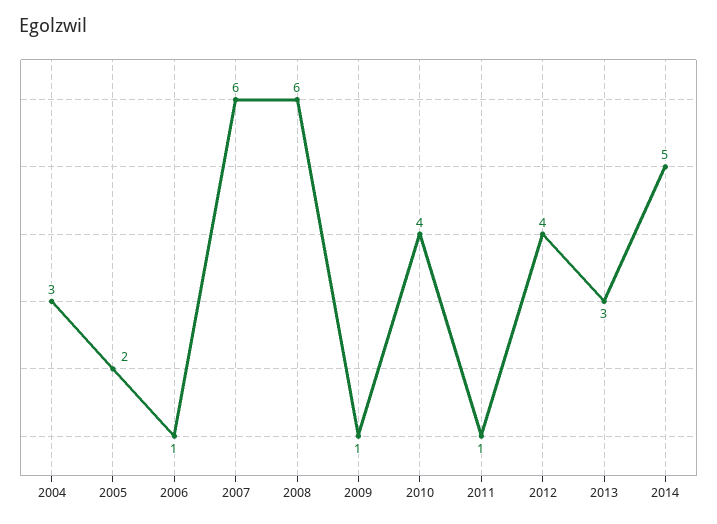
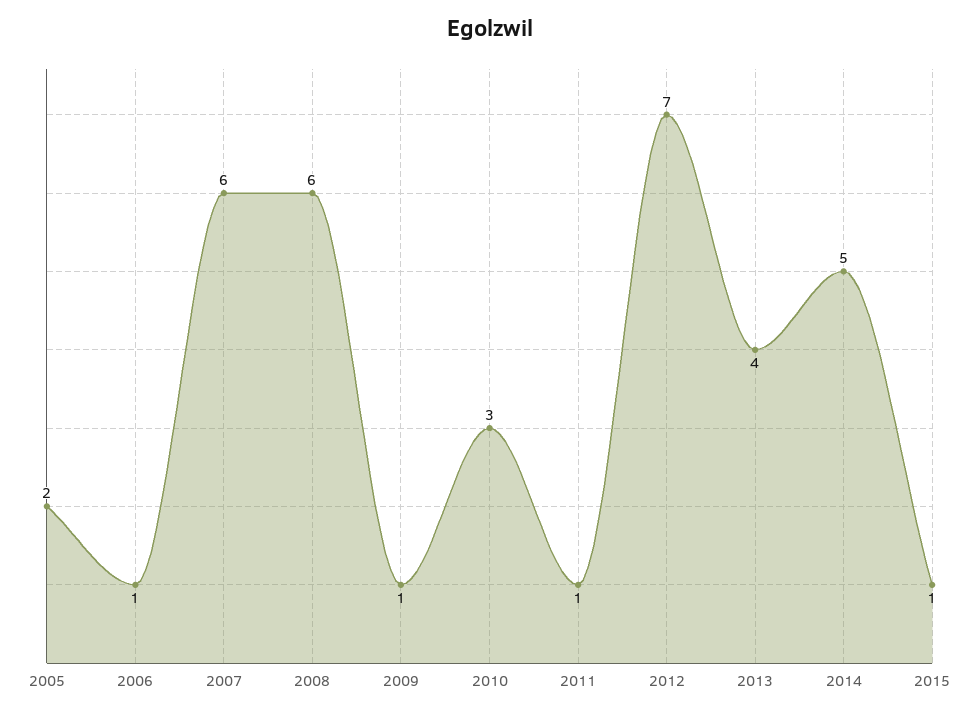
2004: 3 -> none
2010: 4 -> 3
2012: 4 -> 7
2013: 3 -> 4
2015: none -> 1

